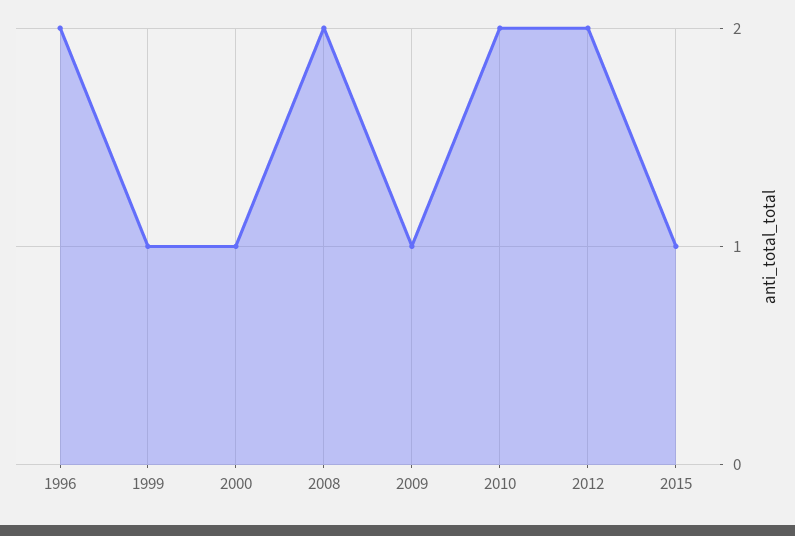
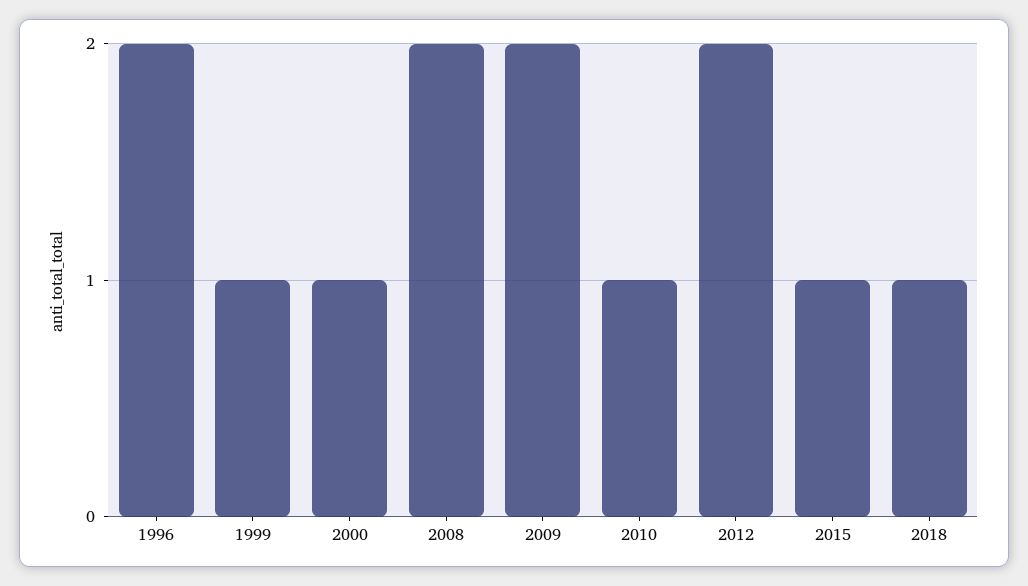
2009: 1 -> 2
2010: 2 -> 1
2018: none -> 1

